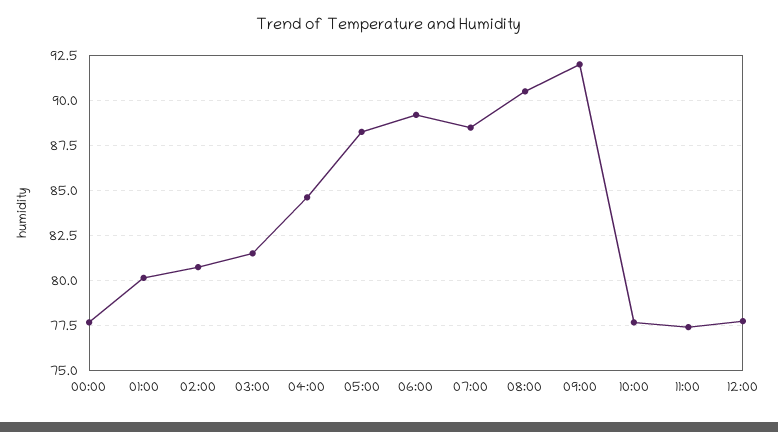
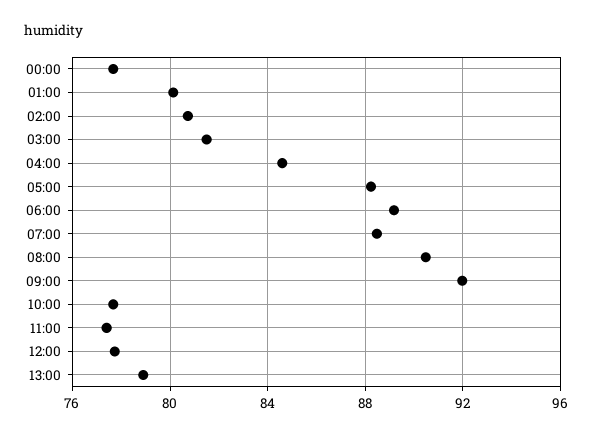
13:00: none -> 79

